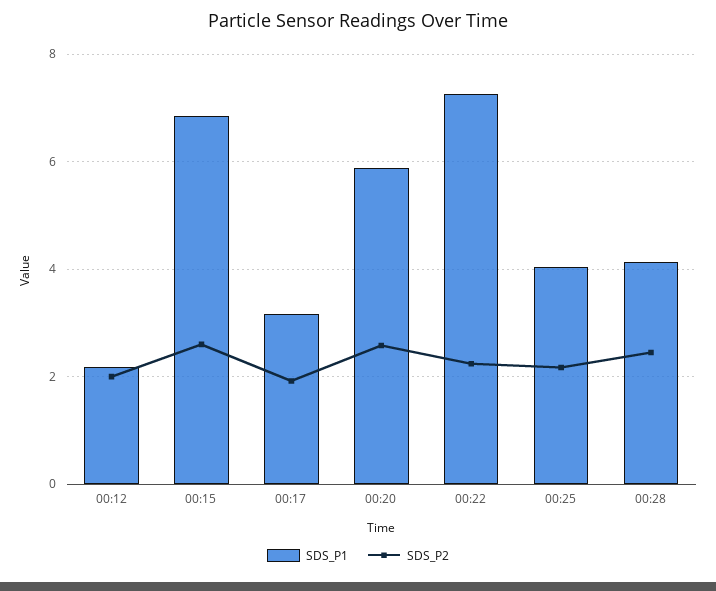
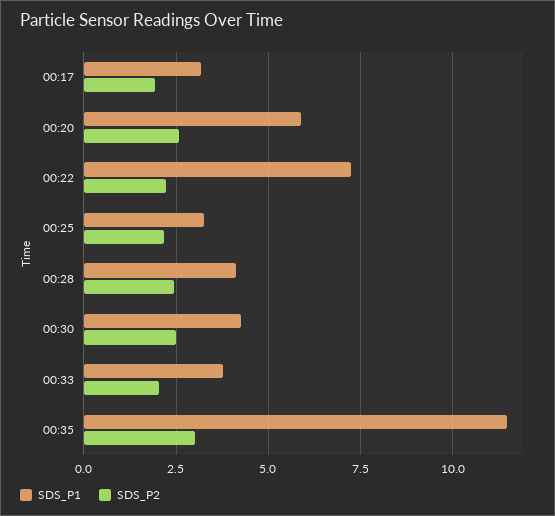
SDS_P1, 00:12: 2.2 -> none
SDS_P2, 00:12: 2 -> none
SDS_P1, 00:15: 6.8 -> none
SDS_P2, 00:15: 2.6 -> none
SDS_P1, 00:25: 4 -> 3.25
SDS_P1, 00:30: none -> 4.25
SDS_P2, 00:30: none -> 2.5
SDS_P1, 00:33: none -> 3.75
SDS_P2, 00:33: none -> 2
SDS_P1, 00:35: none -> 11.5
SDS_P2, 00:35: none -> 3

